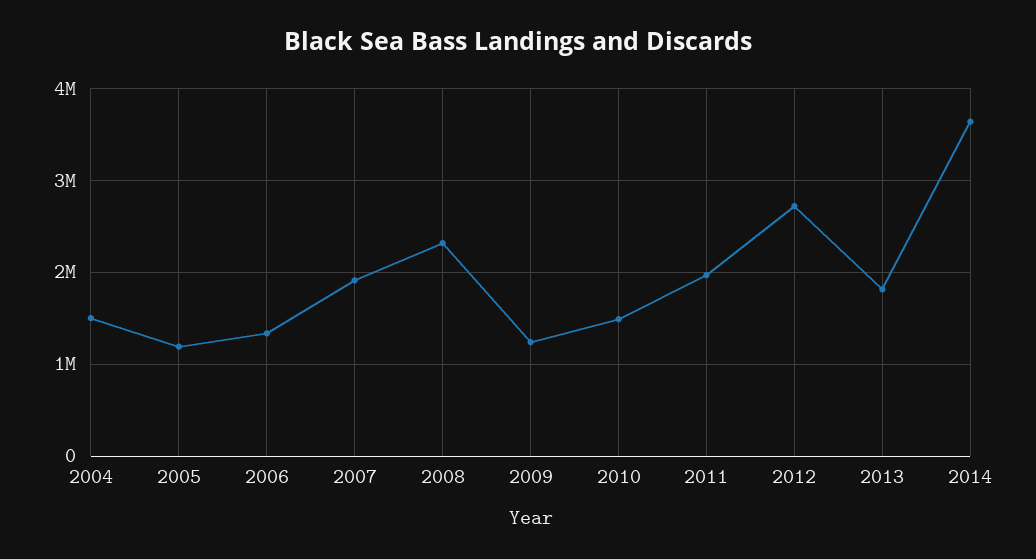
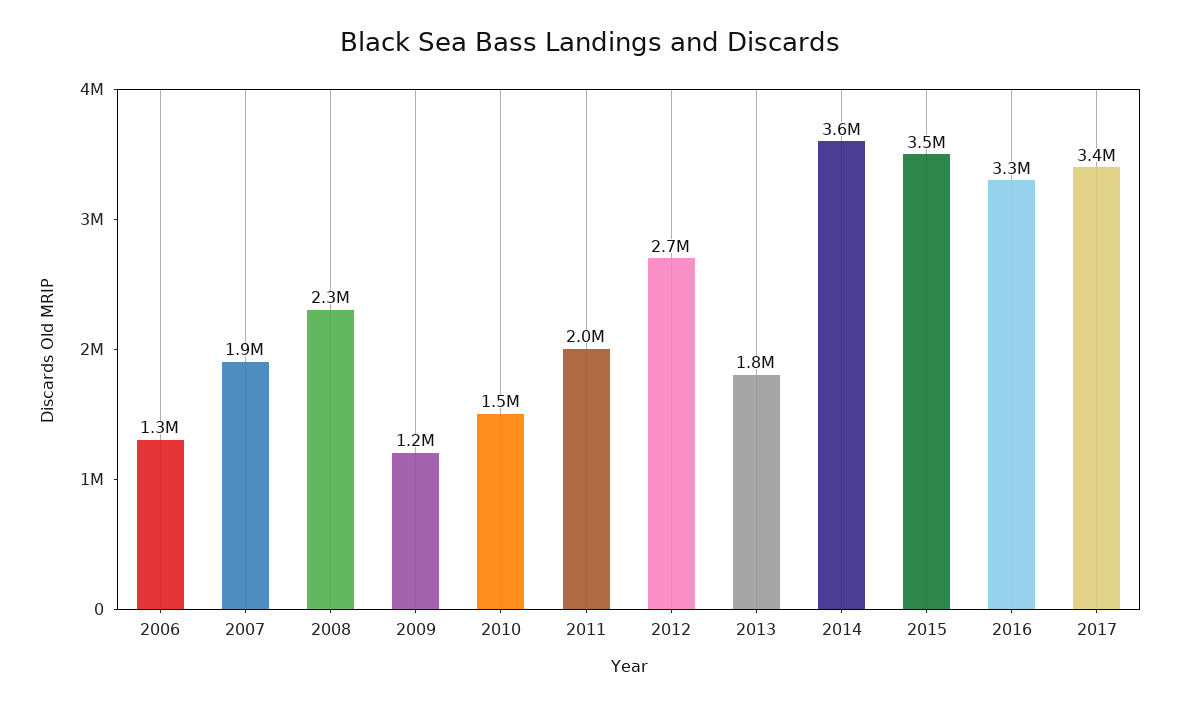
2004: 1500000 -> none
2005: 1200000 -> none
2015: none -> 3500000
2016: none -> 3300000
2017: none -> 3400000

